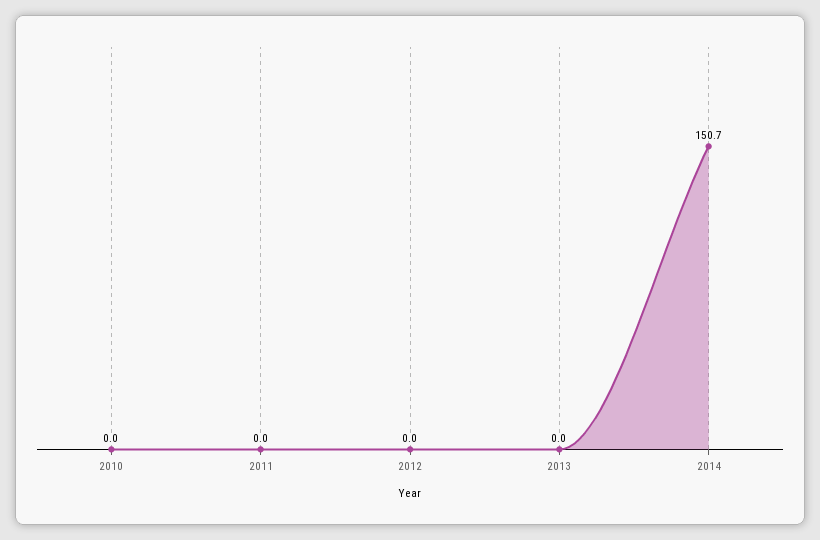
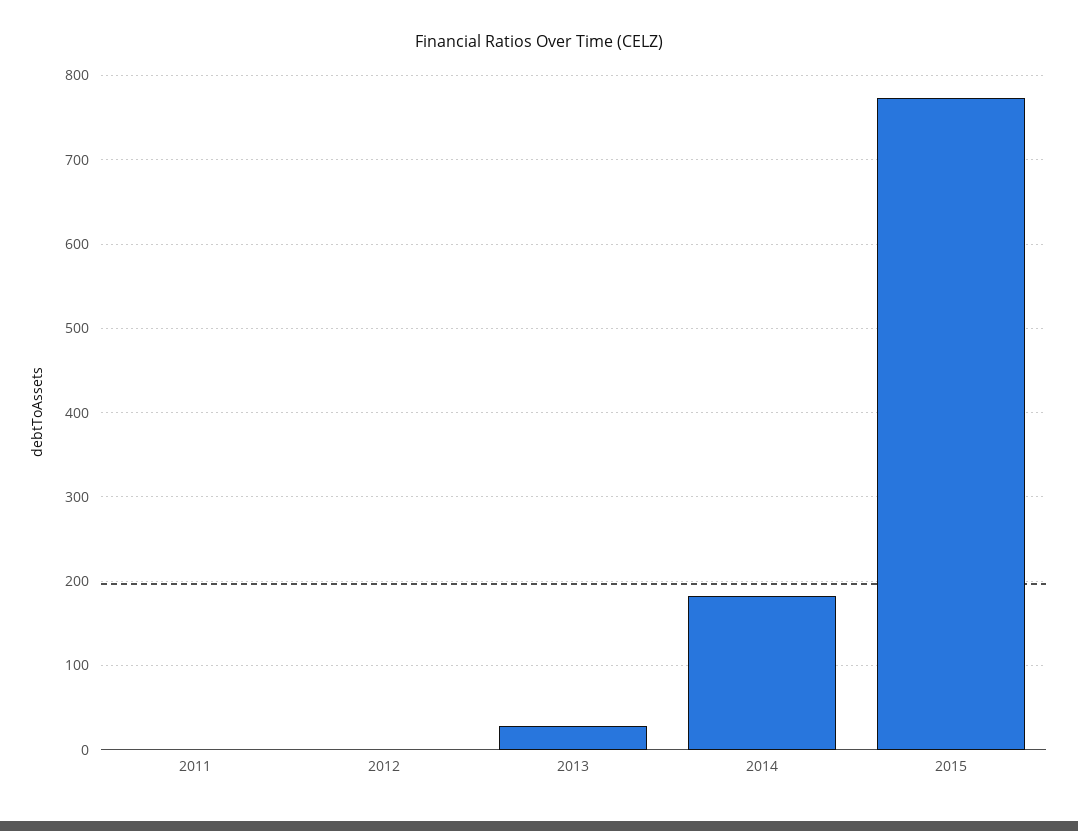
2010: 0 -> none
2013: 0 -> 30
2014: 150.7 -> 180
2015: none -> 770

